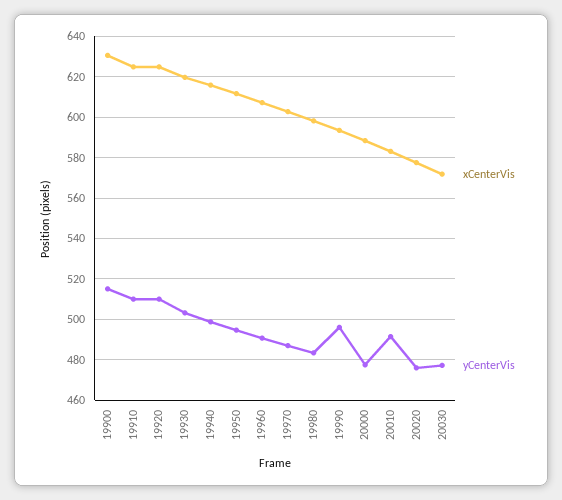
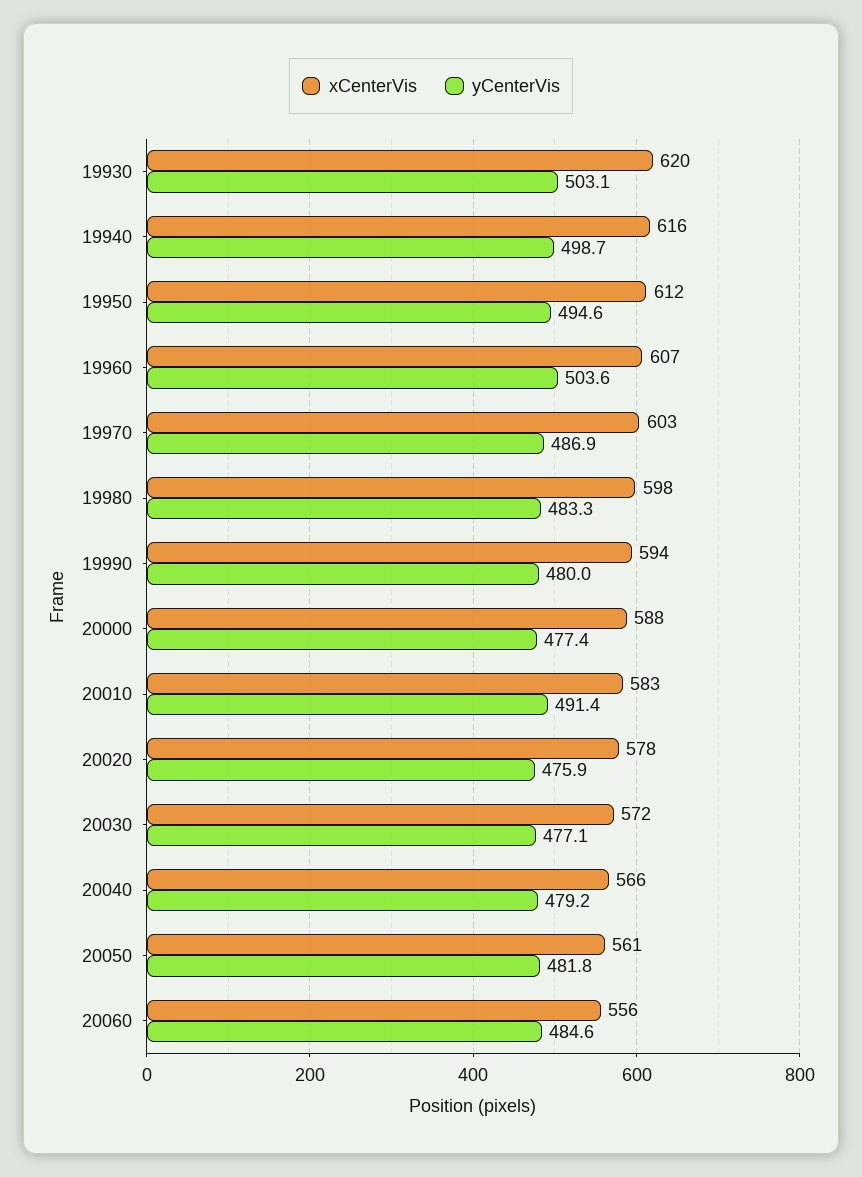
xCenterVis, 19900: 630 -> none
yCenterVis, 19900: 515 -> none
xCenterVis, 19910: 625 -> none
yCenterVis, 19910: 510 -> none
xCenterVis, 19920: 625 -> none
yCenterVis, 19920: 510 -> none
yCenterVis, 19960: 490 -> 503.6
yCenterVis, 19990: 495 -> 480
xCenterVis, 20040: none -> 566
yCenterVis, 20040: none -> 479.2
xCenterVis, 20050: none -> 561
yCenterVis, 20050: none -> 481.8
xCenterVis, 20060: none -> 556
yCenterVis, 20060: none -> 484.6

